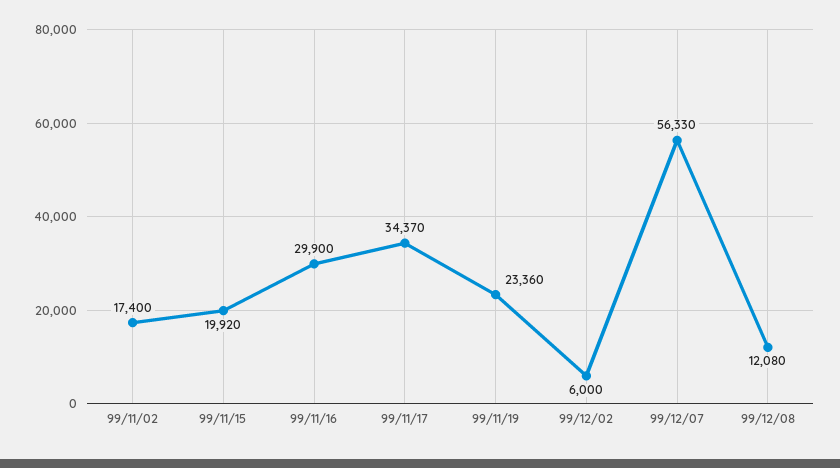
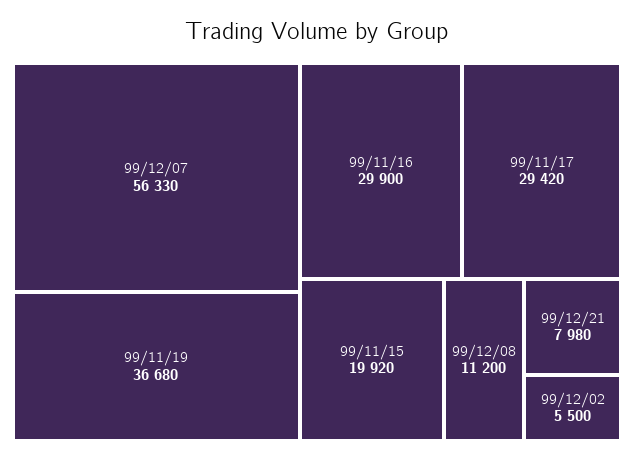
99/11/02: 17400 -> none
99/11/17: 34370 -> 29420
99/11/19: 23360 -> 36680
99/12/02: 6000 -> 5500
99/12/08: 12080 -> 11200
99/12/21: none -> 7980

